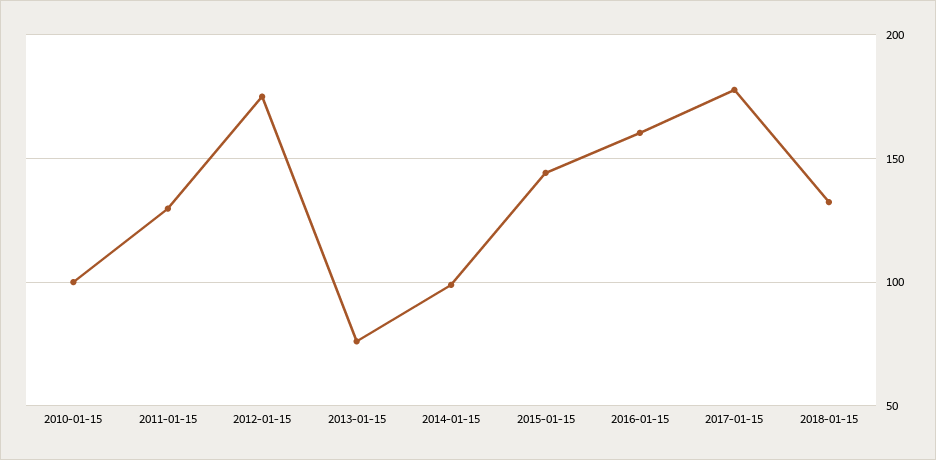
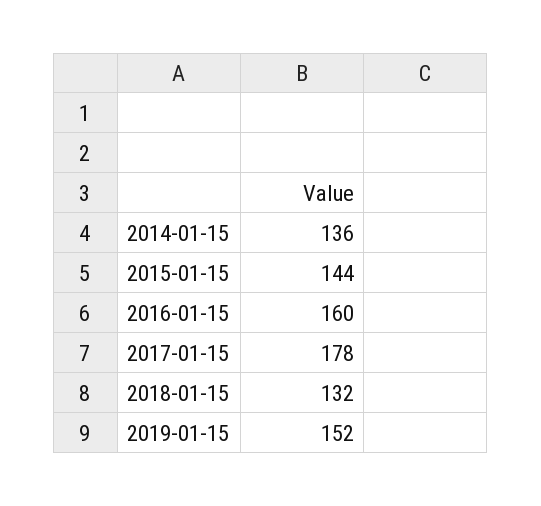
2010-01-15: 100 -> none
2011-01-15: 130 -> none
2012-01-15: 175 -> none
2013-01-15: 75 -> none
2014-01-15: 100 -> 136
2019-01-15: none -> 152

